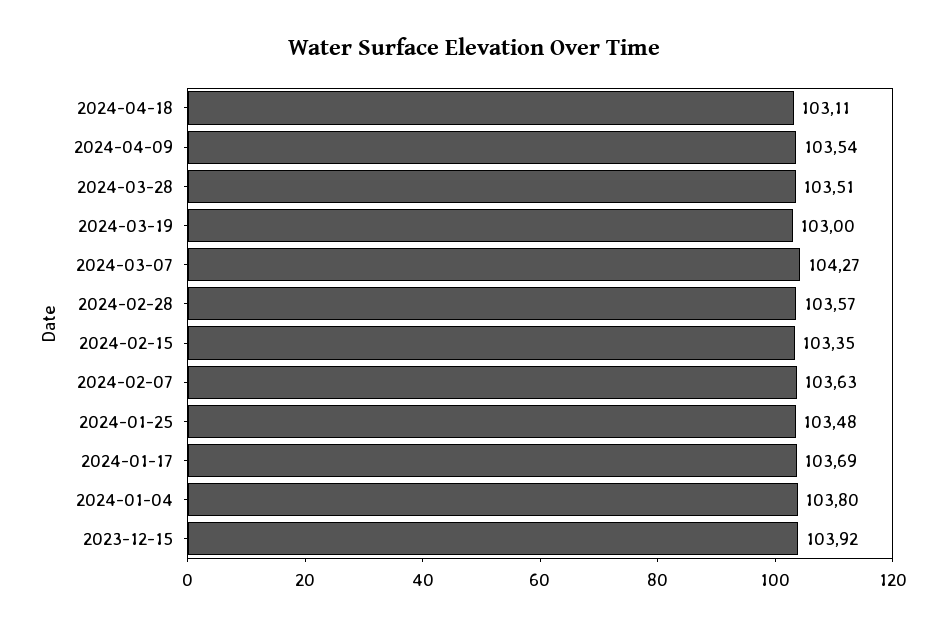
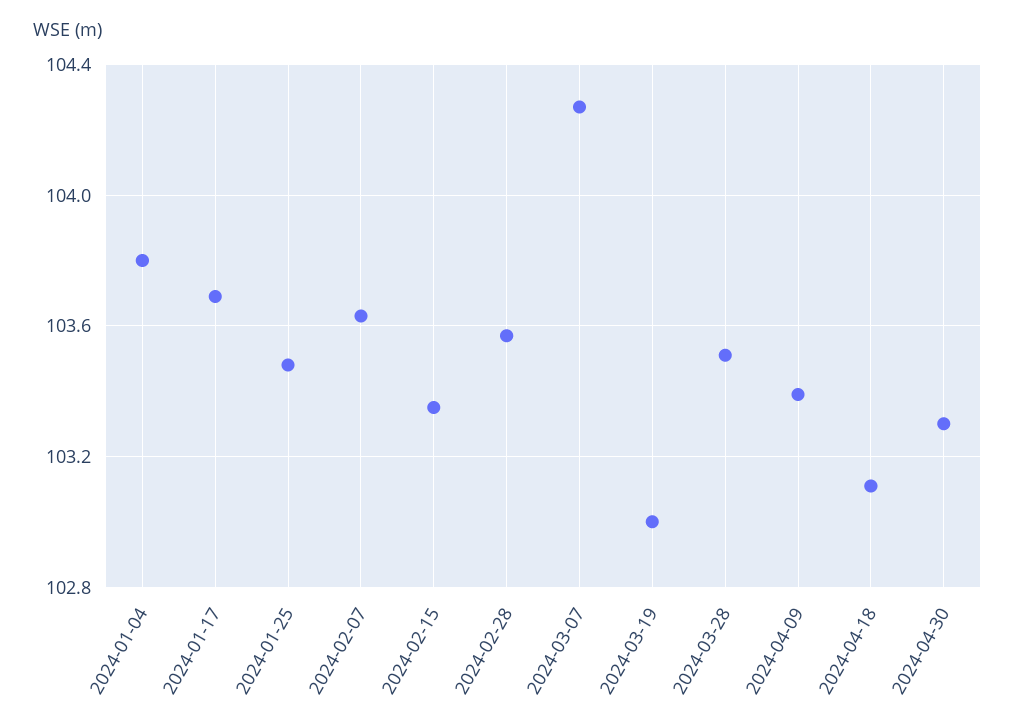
2024-04-09: 103.54 -> 103.4
2023-12-15: 103.92 -> none
2024-04-30: none -> 103.3

